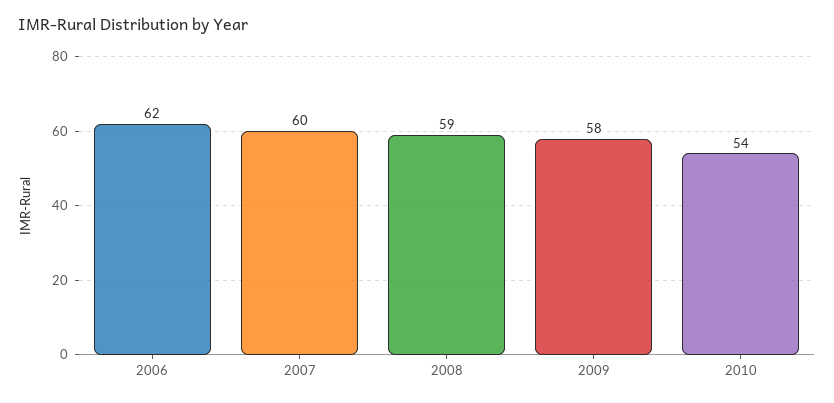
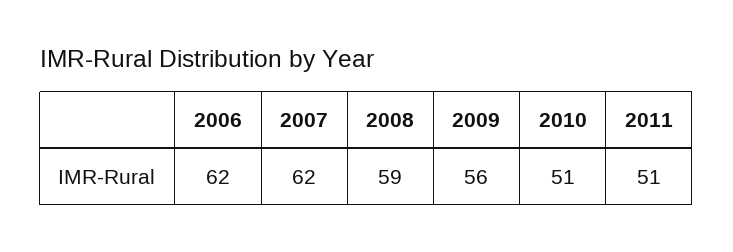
2007: 60 -> 62
2009: 58 -> 56
2010: 54 -> 51
2011: none -> 51

